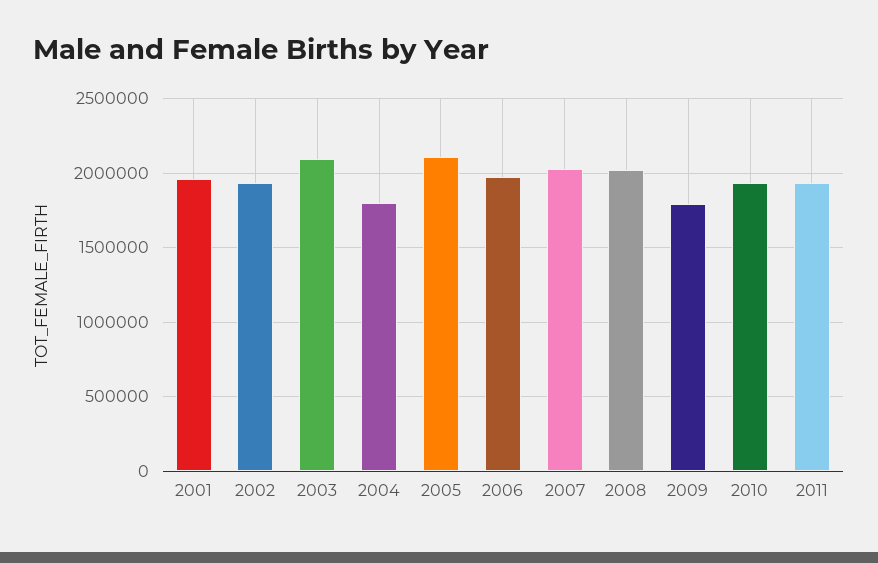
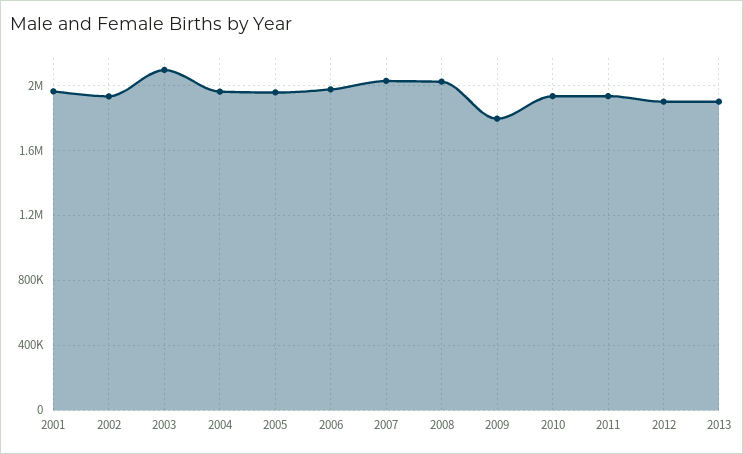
2004: 1800000 -> 1950000
2005: 2100000 -> 1950000
2012: none -> 1900000
2013: none -> 1900000

